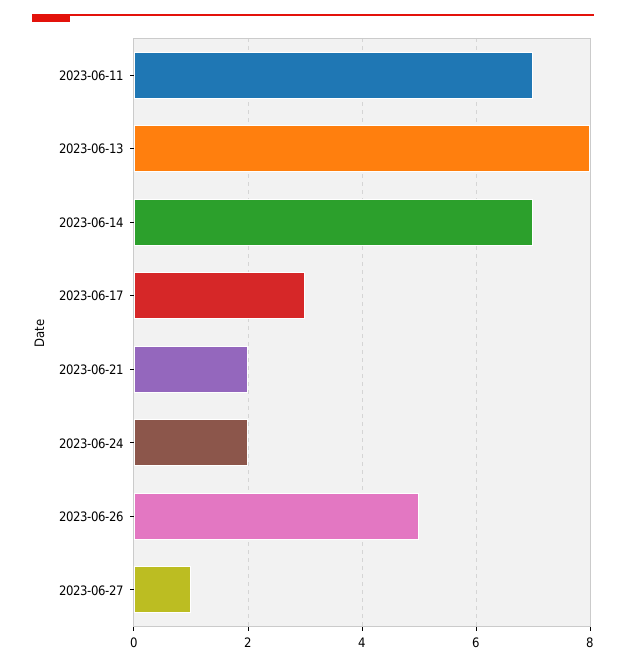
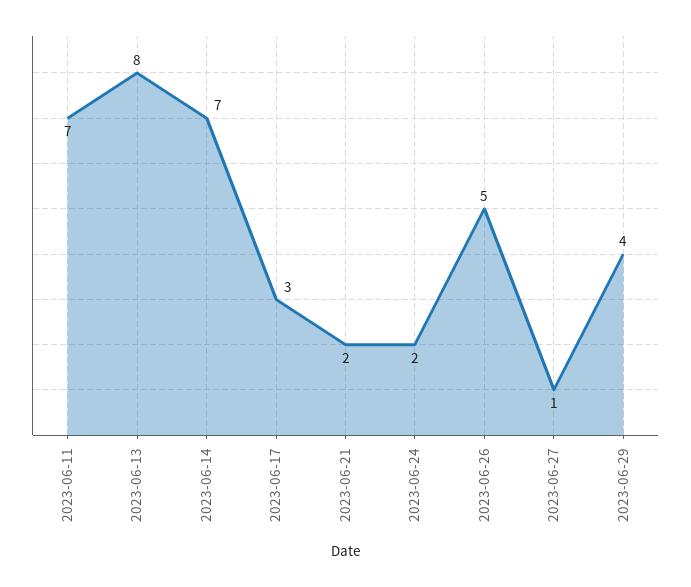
2023-06-29: none -> 4

